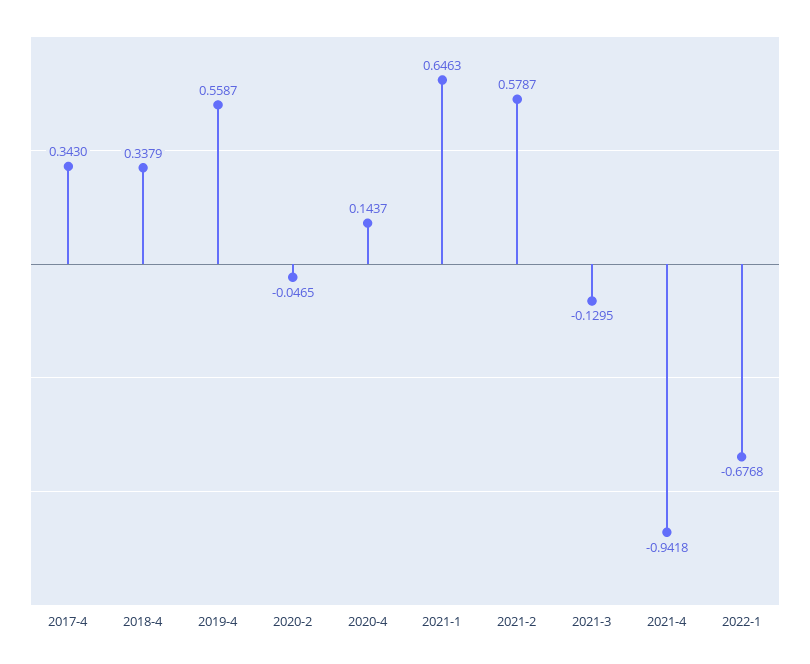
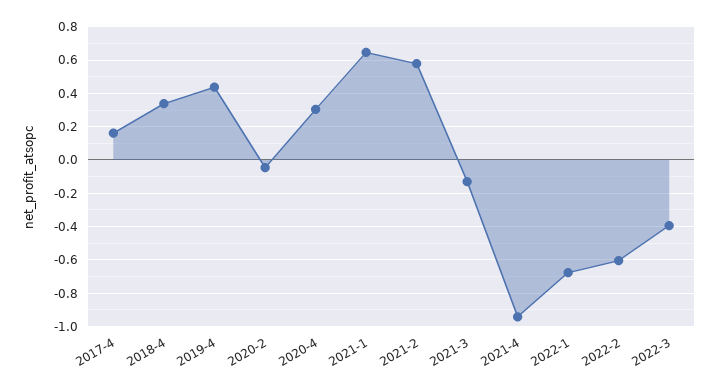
2017-4: 0.343 -> 0.15
2019-4: 0.5587 -> 0.45
2020-4: 0.1437 -> 0.3
2022-2: none -> -0.6
2022-3: none -> -0.4

